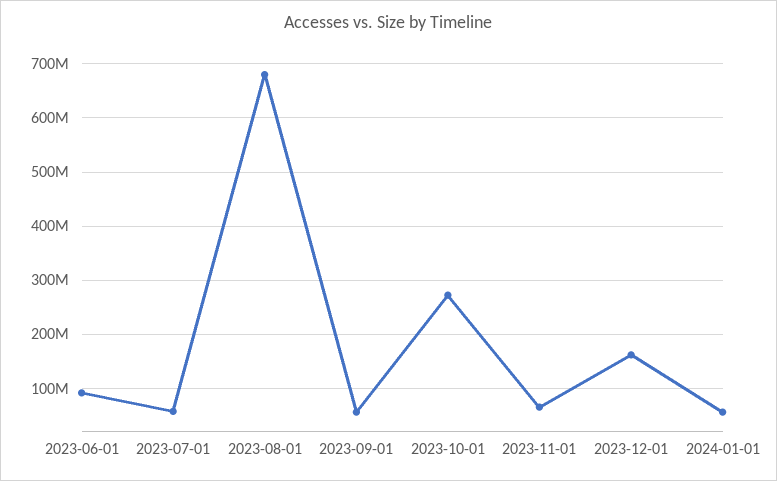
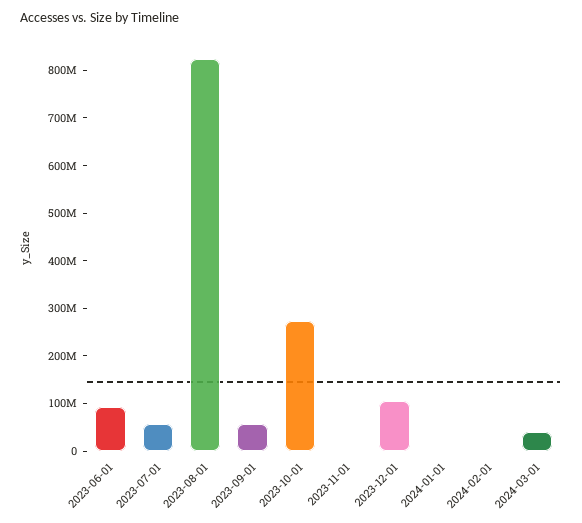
2023-08-01: 680000000 -> 820000000
2023-11-01: 60000000 -> 0
2023-12-01: 160000000 -> 100000000
2024-01-01: 60000000 -> 0
2024-02-01: none -> 0
2024-03-01: none -> 40000000

